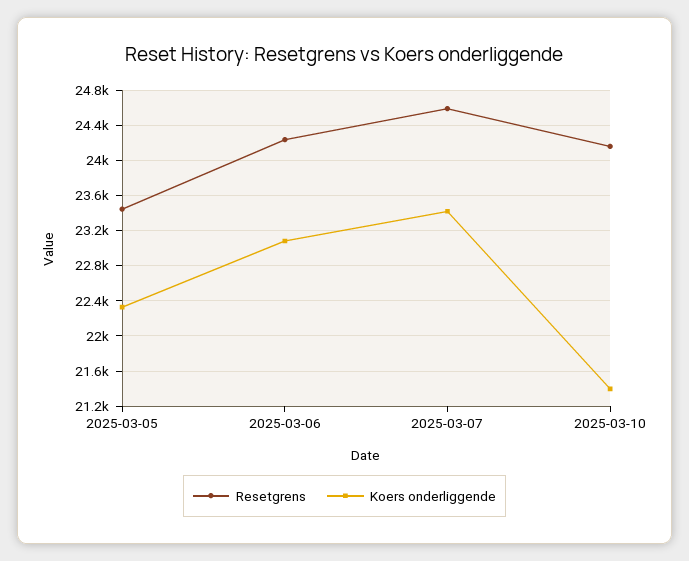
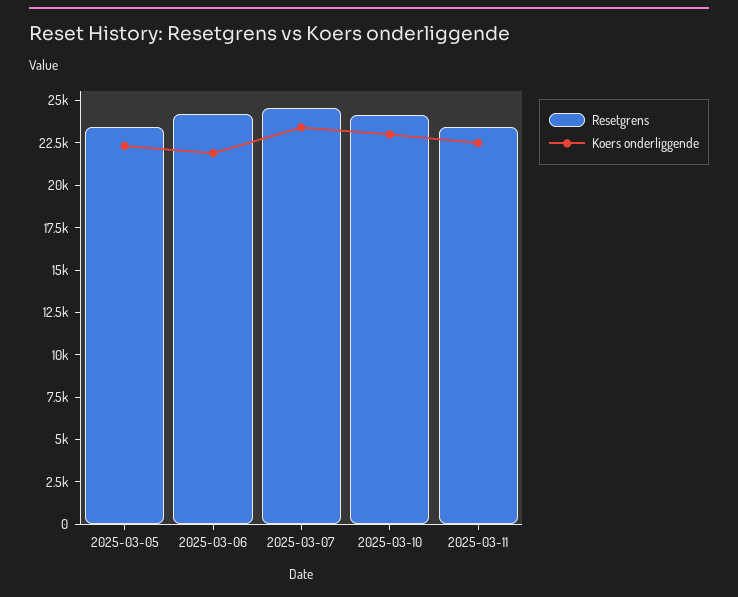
Koers onderliggende, 2025-03-06: 23100 -> 22000
Koers onderliggende, 2025-03-10: 21400 -> 23000
Resetgrens, 2025-03-11: none -> 23500
Koers onderliggende, 2025-03-11: none -> 22500

